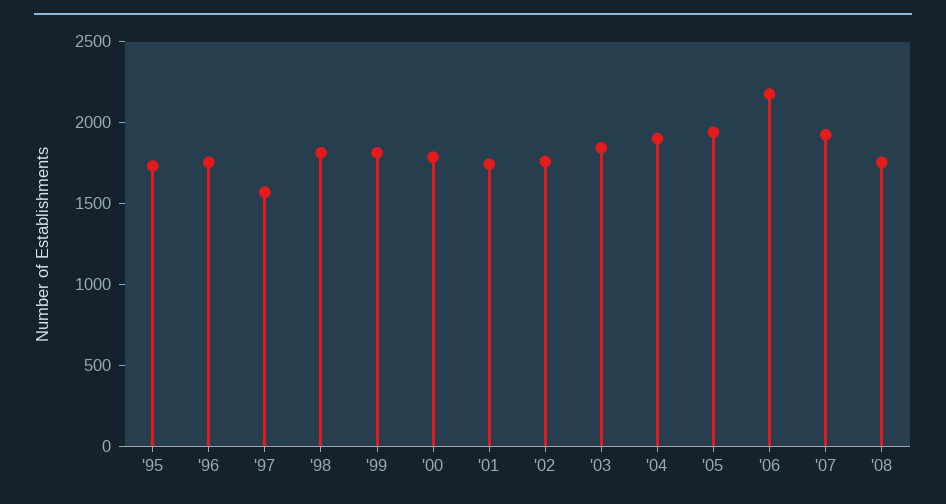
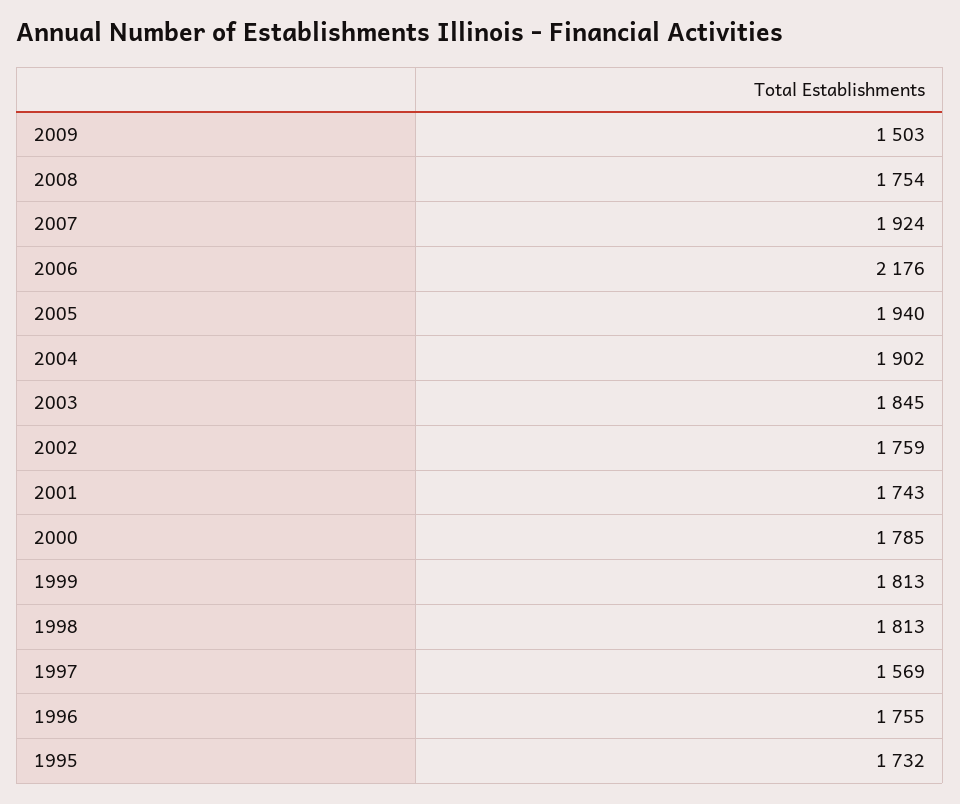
2009: none -> 1503

